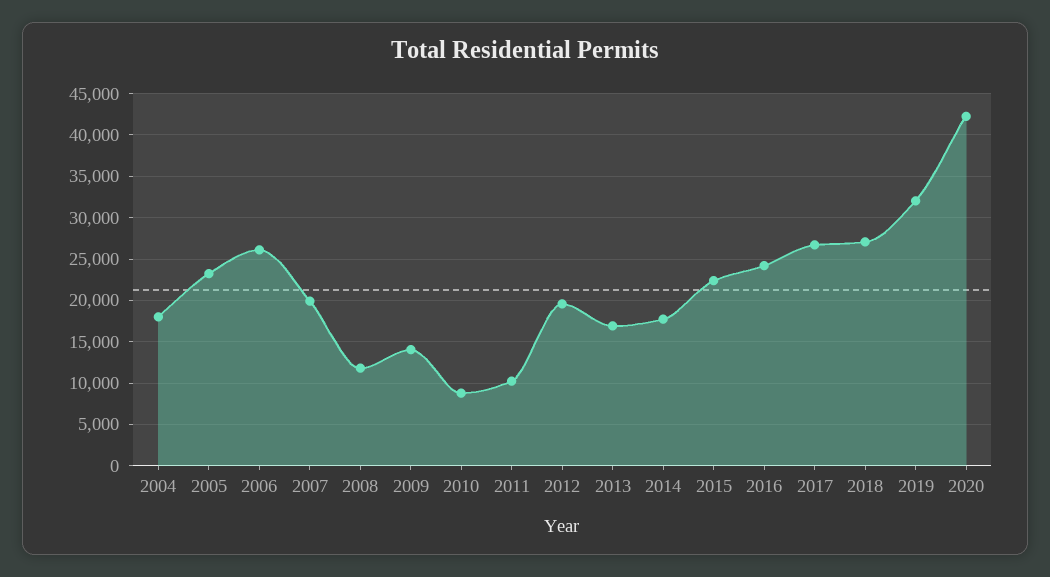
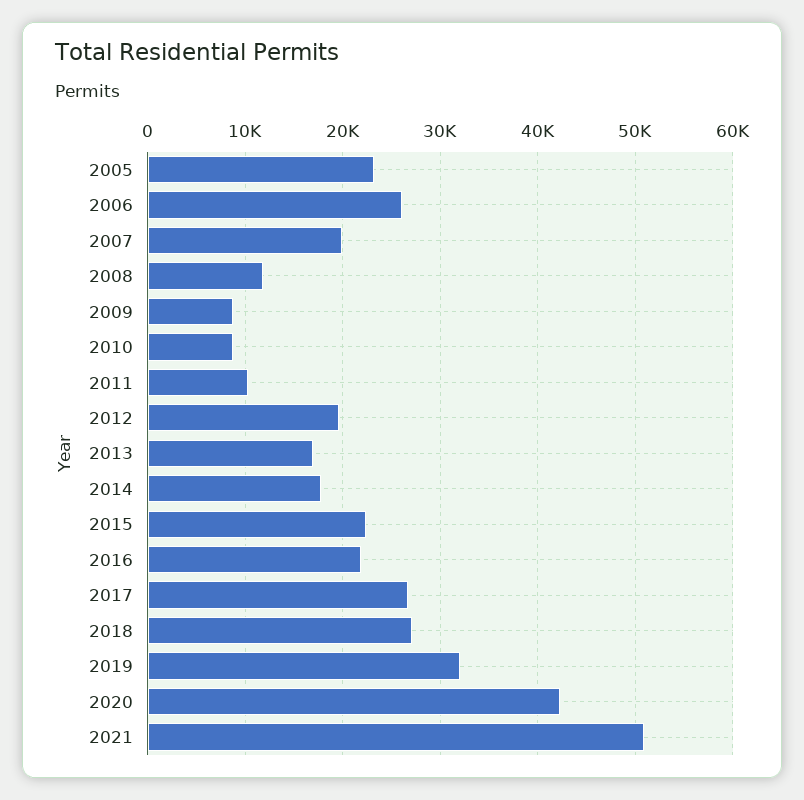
2004: 18000 -> none
2009: 14000 -> 9000
2016: 24000 -> 22000
2021: none -> 51000

